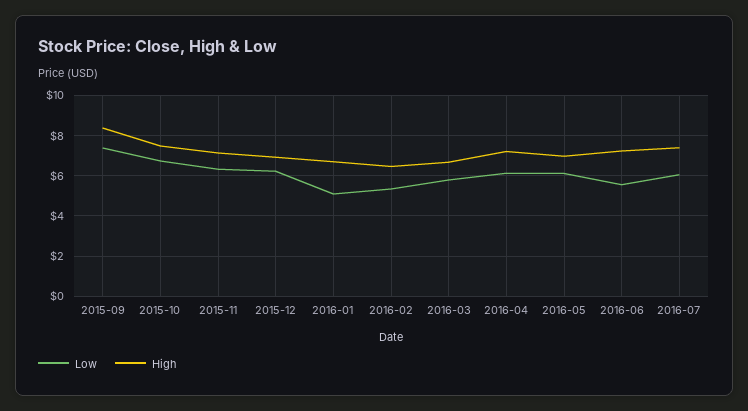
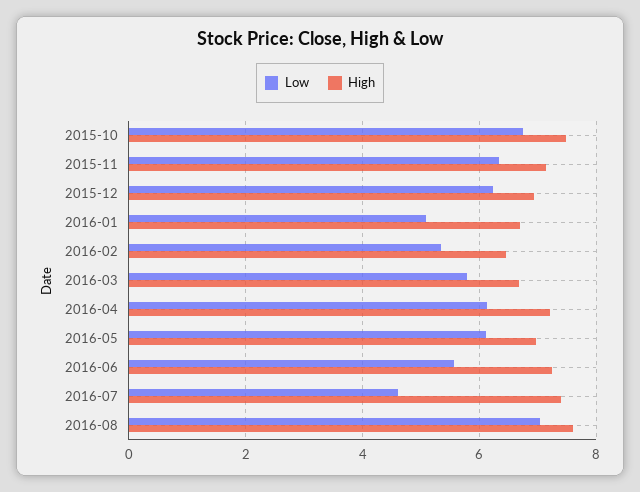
Low, 2015-09: 7.5 -> none
High, 2015-09: 8.5 -> none
Low, 2016-07: 6 -> 4.6
Low, 2016-08: none -> 7
High, 2016-08: none -> 7.6

